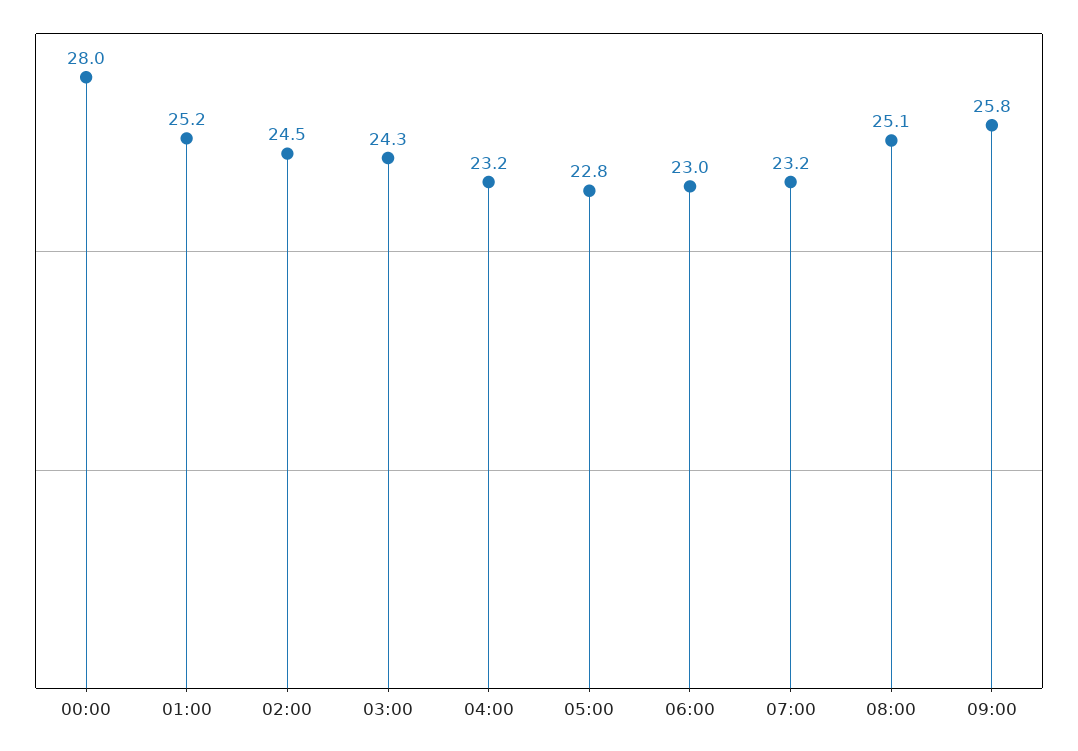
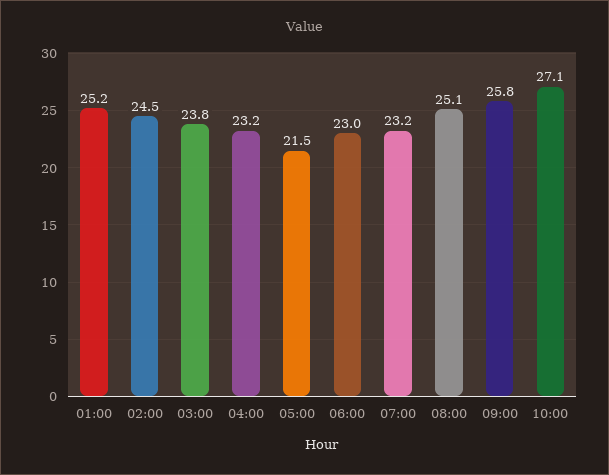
00:00: 28 -> none
03:00: 24.3 -> 23.8
05:00: 22.8 -> 21.5
10:00: none -> 27.1

